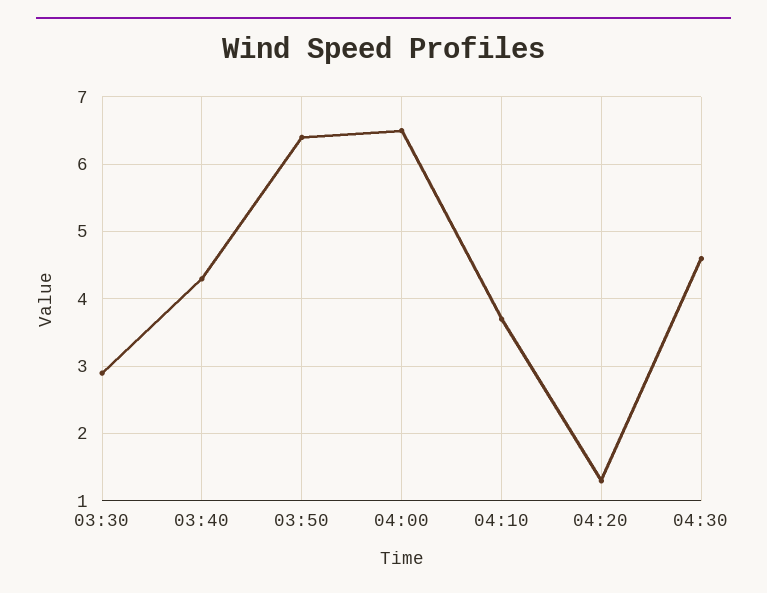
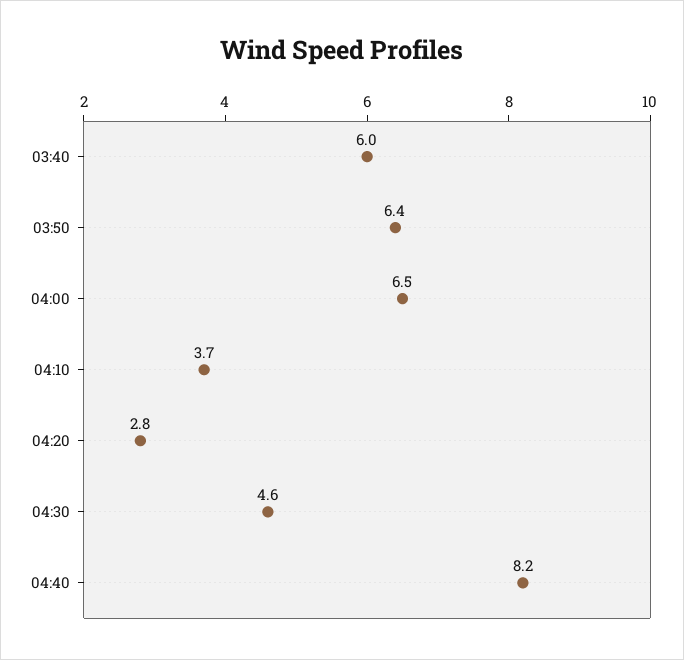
03:30: 2.9 -> none
03:40: 4.3 -> 6
04:20: 1.3 -> 2.8
04:40: none -> 8.2

